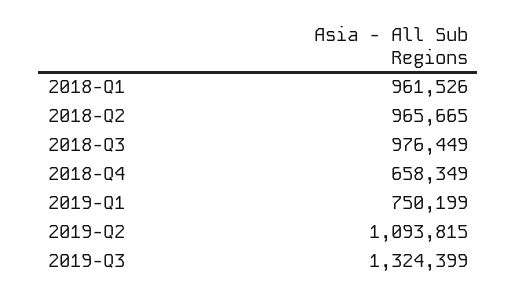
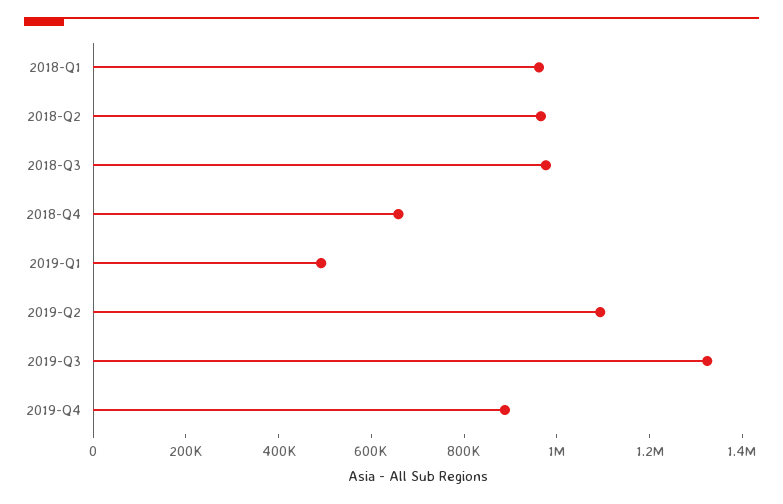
2019-Q1: 750199 -> 500000
2019-Q4: none -> 900000

